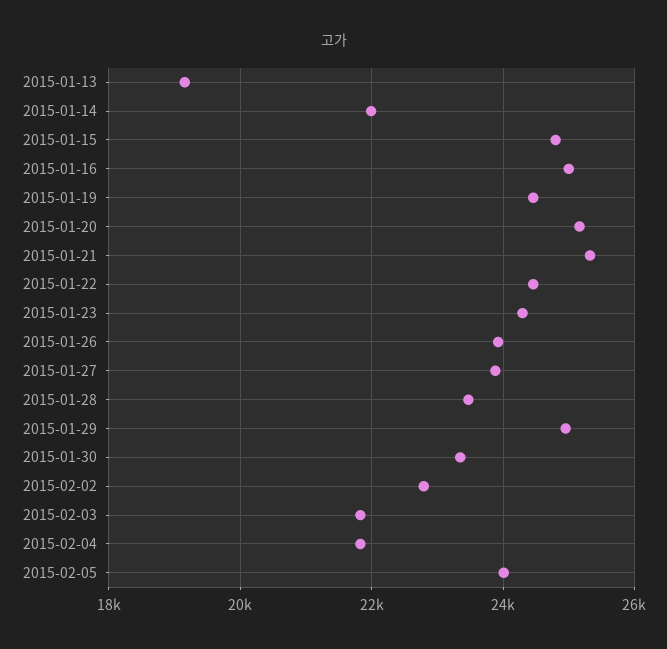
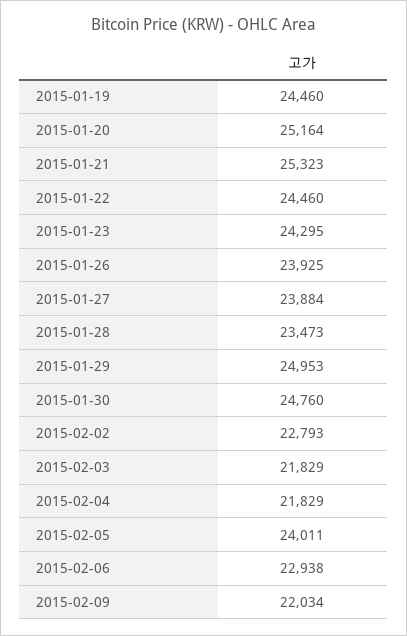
2015-01-13: 19200 -> none
2015-01-14: 22000 -> none
2015-01-15: 24800 -> none
2015-01-16: 25000 -> none
2015-01-30: 23400 -> 24760
2015-02-06: none -> 22938
2015-02-09: none -> 22034

